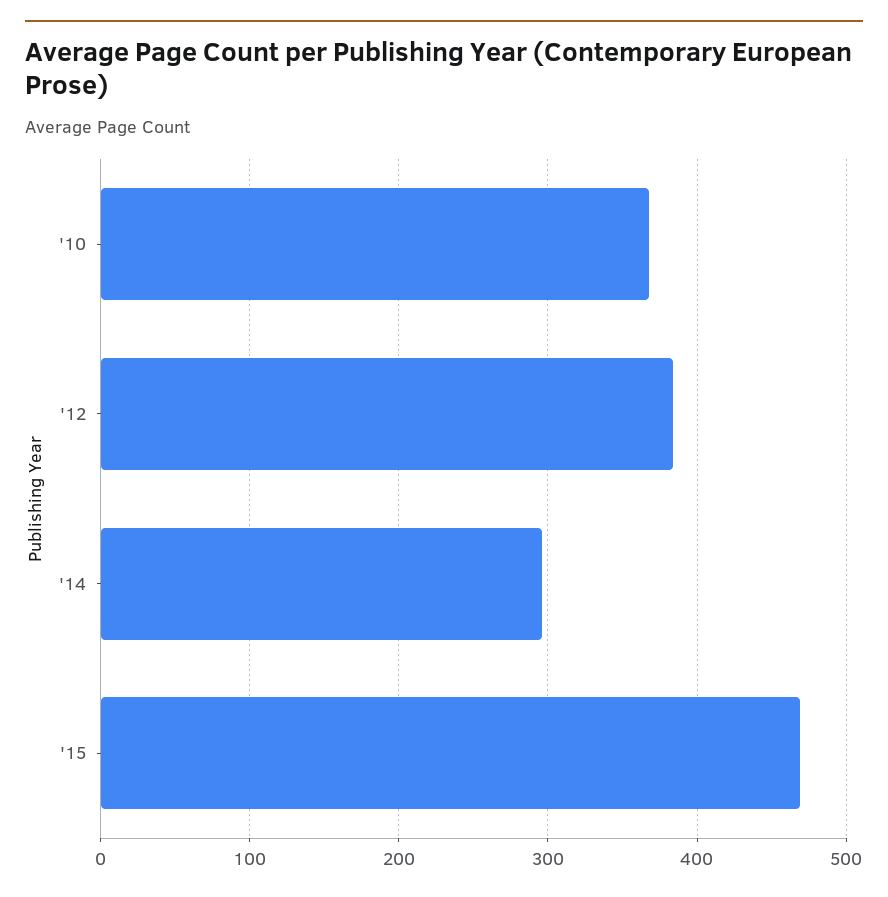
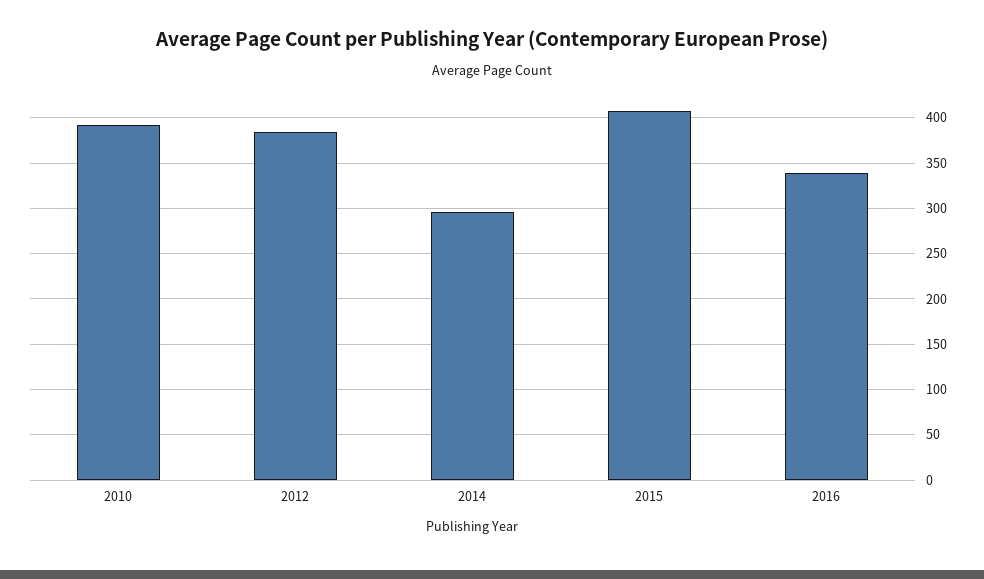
'10: 370 -> 390
'15: 470 -> 410
2016: none -> 340

